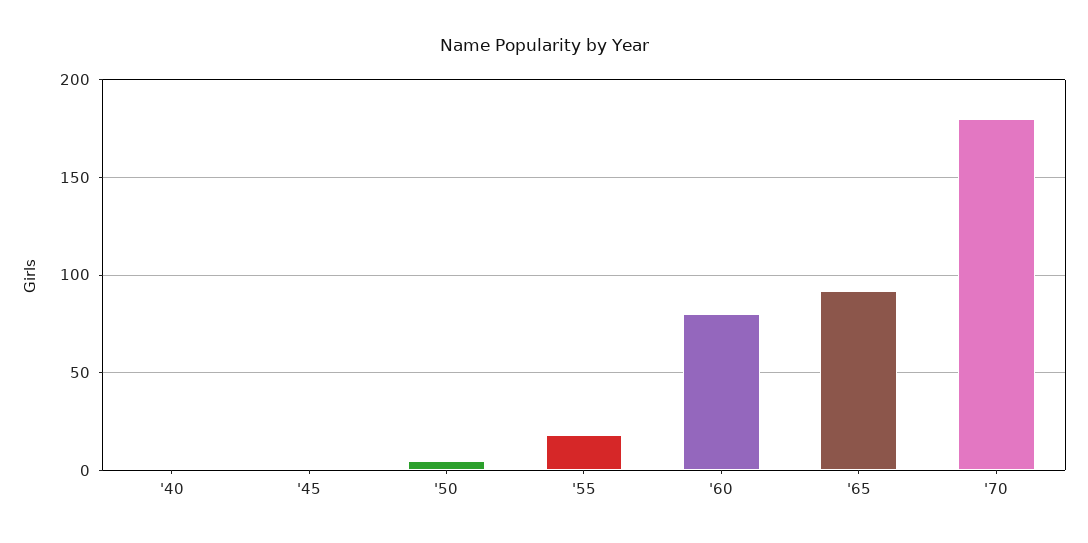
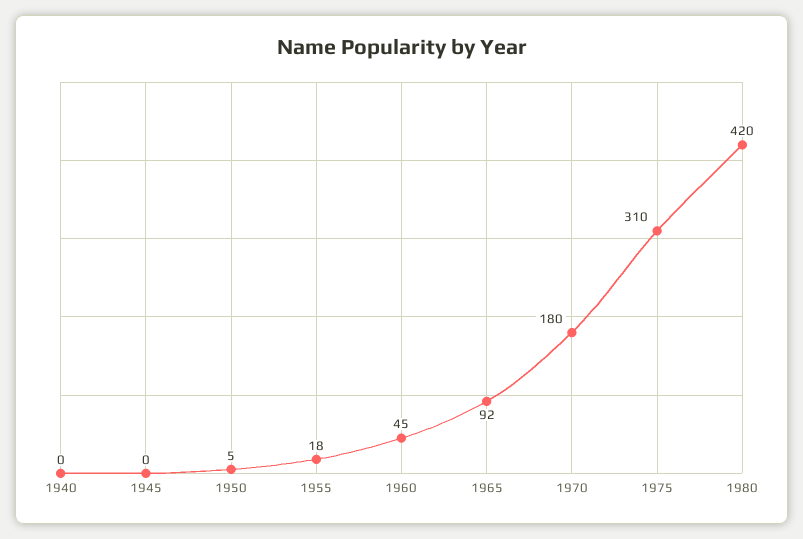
'60: 80 -> 45
1975: none -> 310
1980: none -> 420

